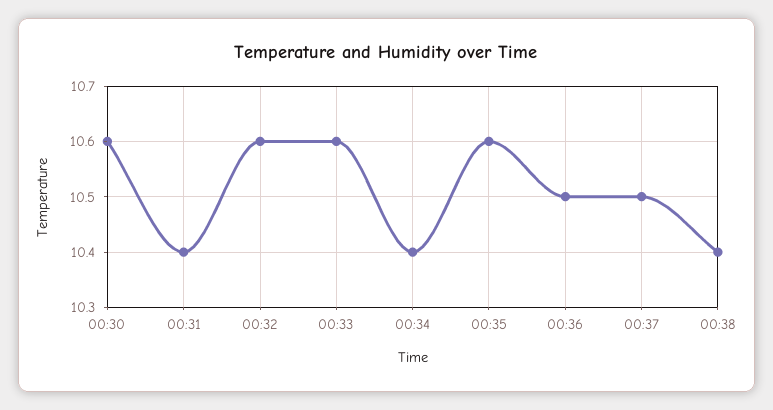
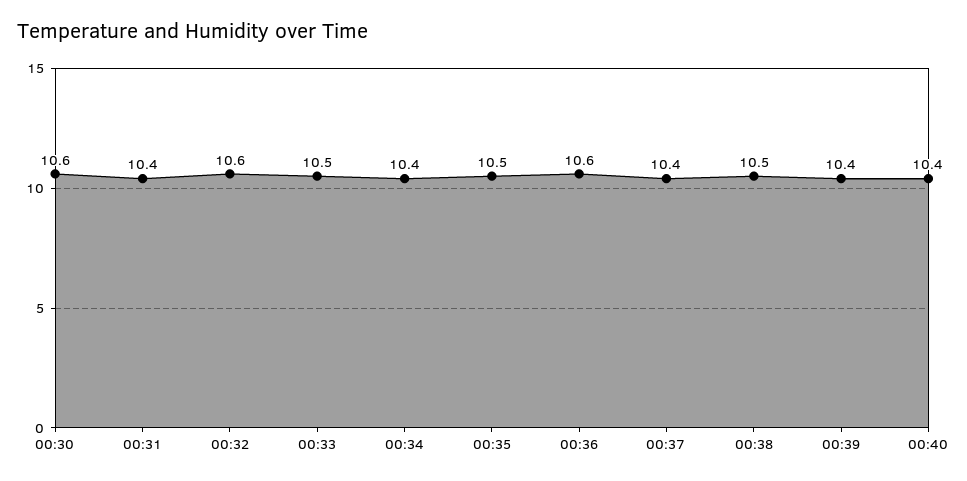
00:33: 10.6 -> 10.5
00:35: 10.6 -> 10.5
00:36: 10.5 -> 10.6
00:37: 10.5 -> 10.4
00:38: 10.4 -> 10.5
00:39: none -> 10.4
00:40: none -> 10.4

